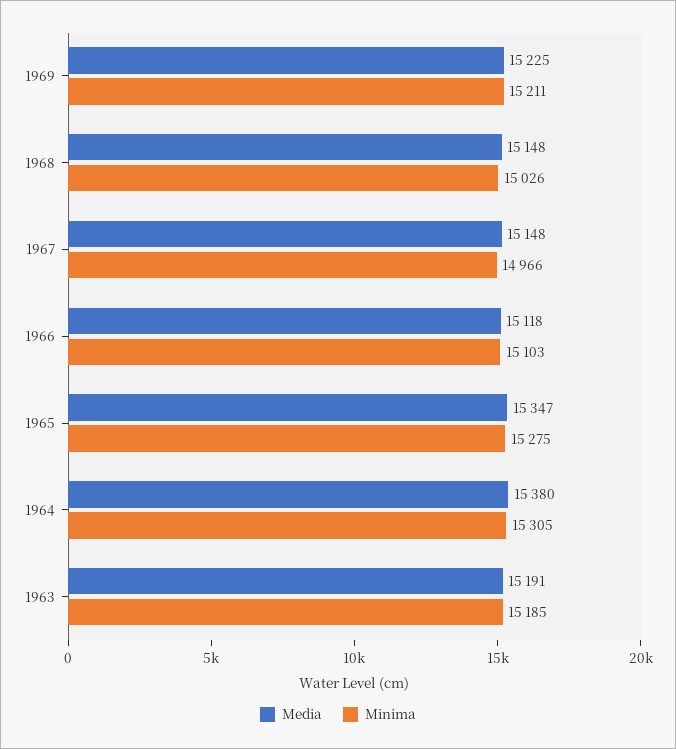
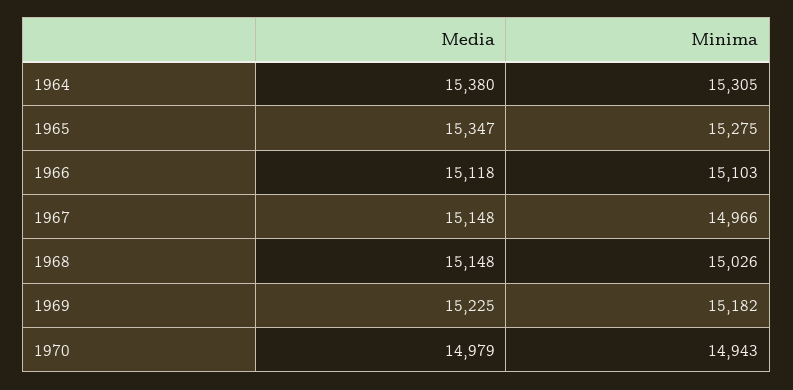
Minima, 1969: 15211 -> 15182
Media, 1963: 15191 -> none
Minima, 1963: 15185 -> none
Media, 1970: none -> 14979
Minima, 1970: none -> 14943

